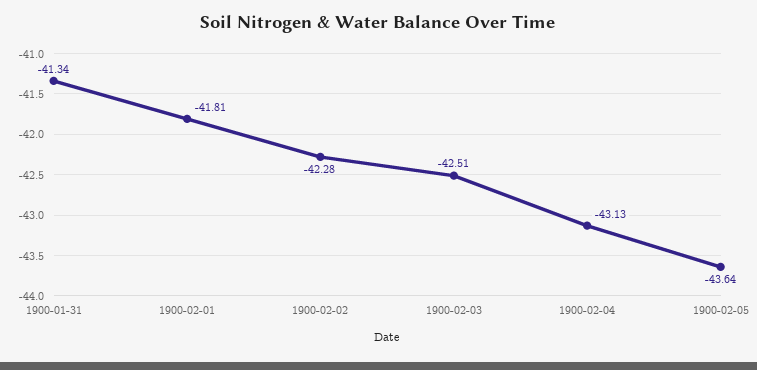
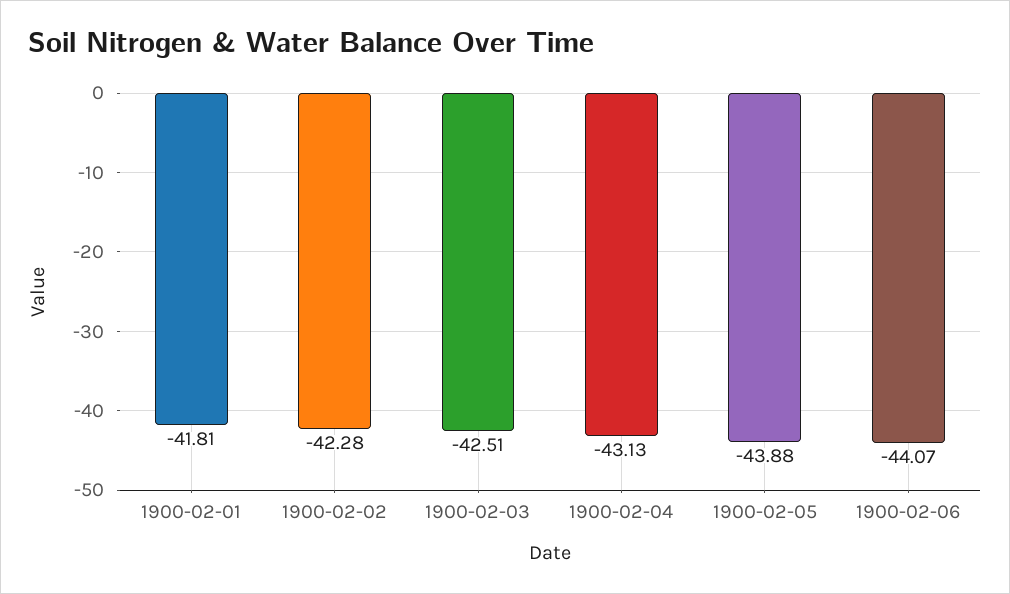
1900-01-31: -41.34 -> none
1900-02-05: -43.64 -> -43.88
1900-02-06: none -> -44.07

